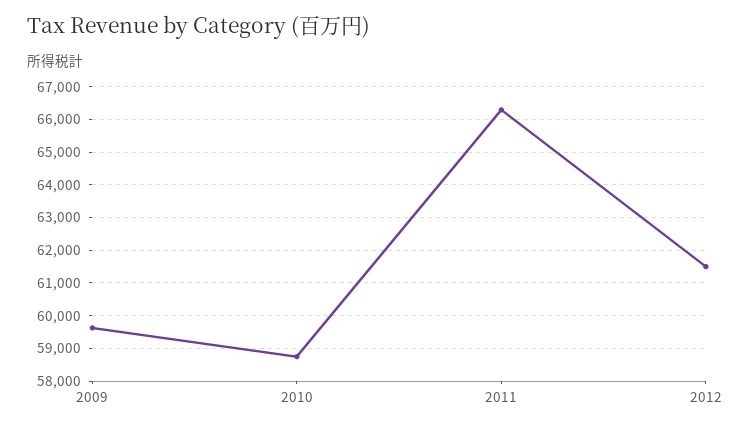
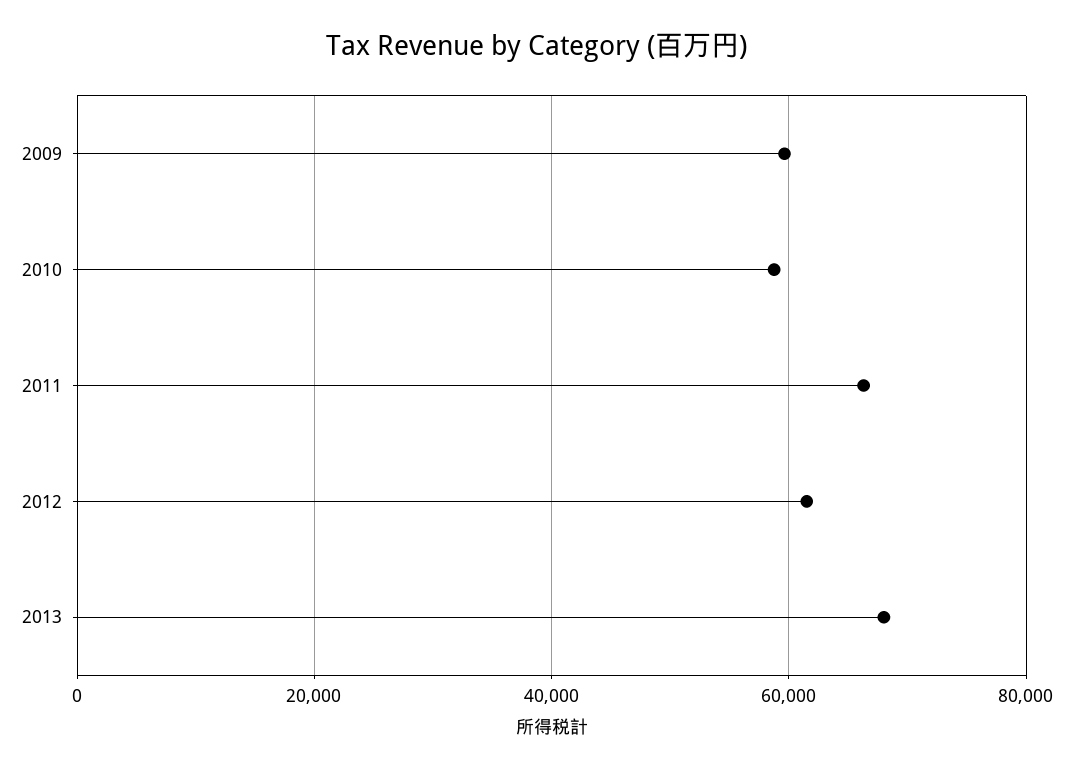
2013: none -> 68000

